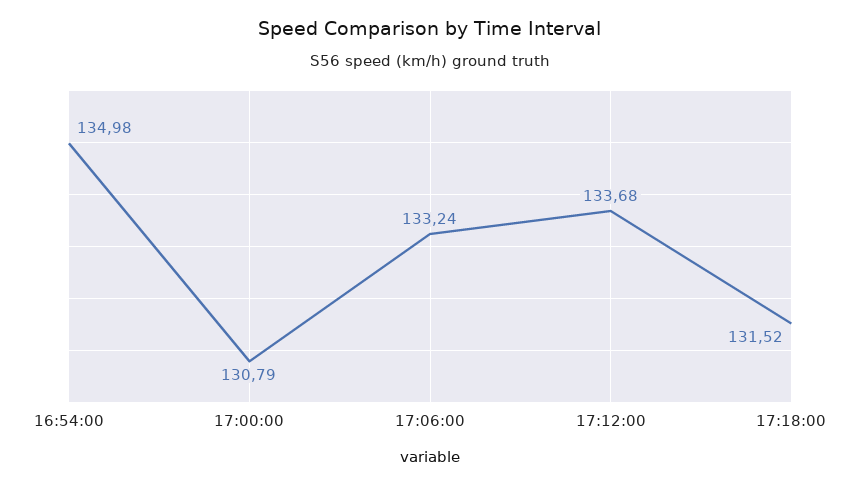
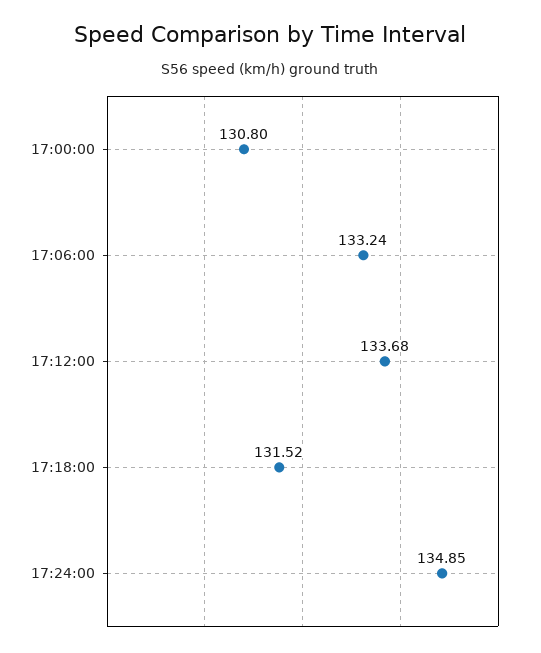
16:54:00: 134.98 -> none
17:00:00: 130.79 -> 130.8
17:24:00: none -> 134.85

